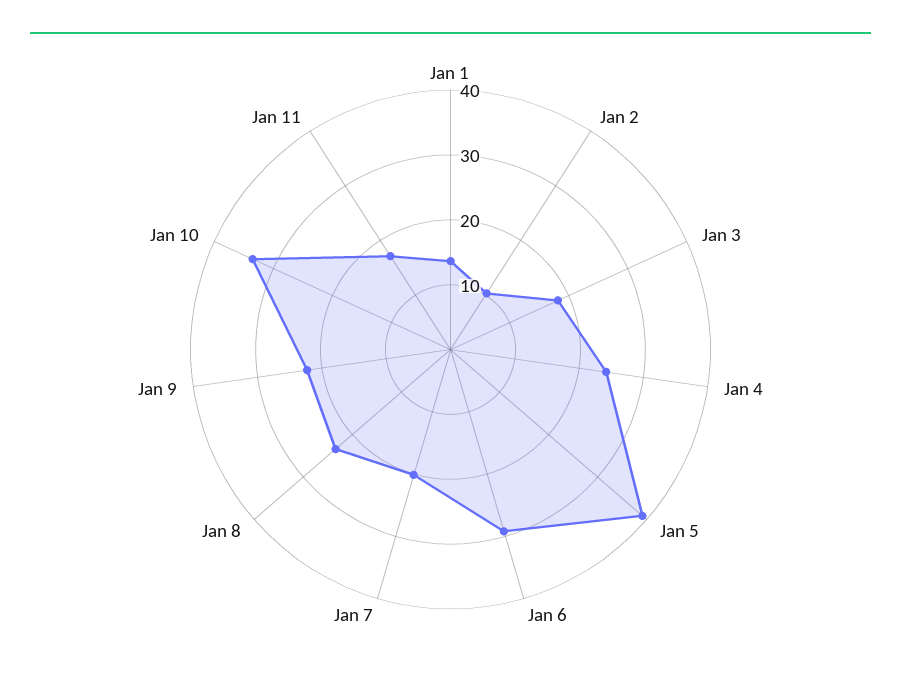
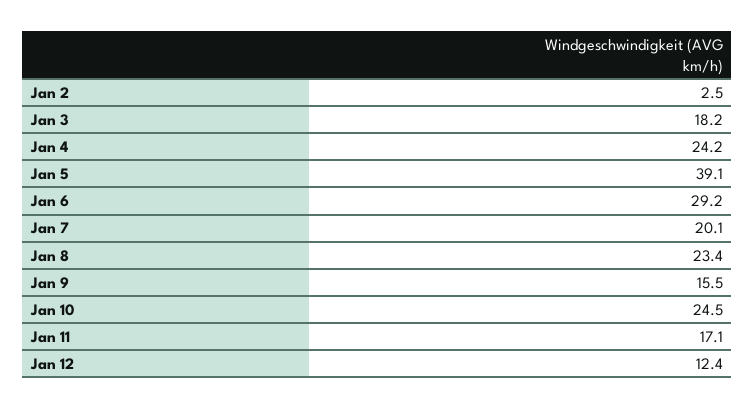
Jan 1: 14 -> none
Jan 2: 10 -> 2.5
Jan 9: 22 -> 15.5
Jan 10: 34 -> 24.5
Jan 12: none -> 12.4

